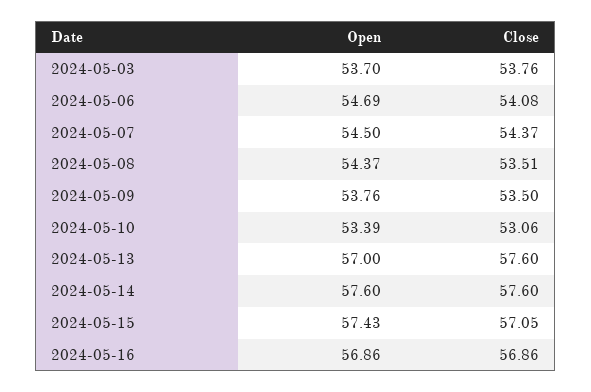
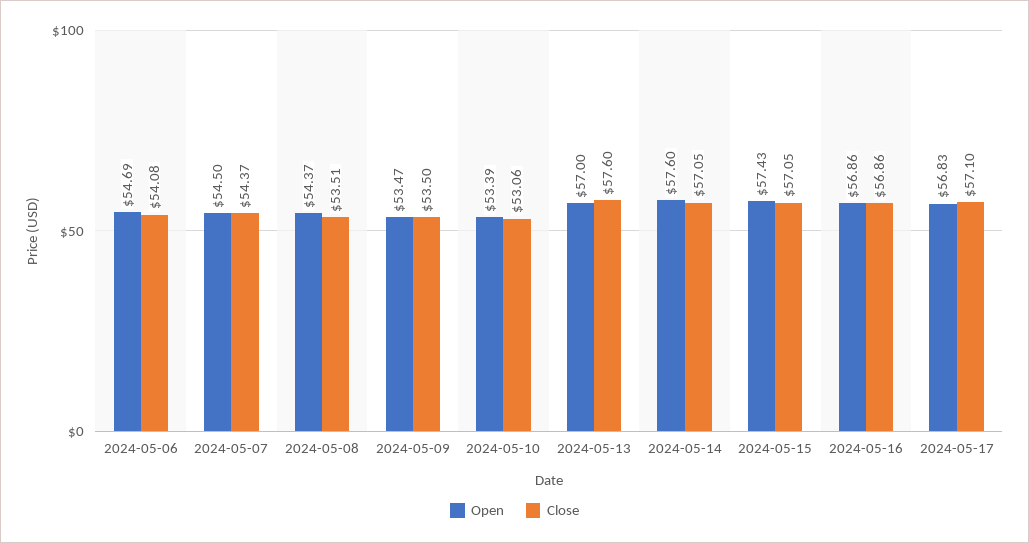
Open, 2024-05-03: 53.7 -> none
Close, 2024-05-03: 53.76 -> none
Open, 2024-05-09: 53.76 -> 53.47
Close, 2024-05-14: 57.6 -> 57.05
Open, 2024-05-17: none -> 56.83
Close, 2024-05-17: none -> 57.1

